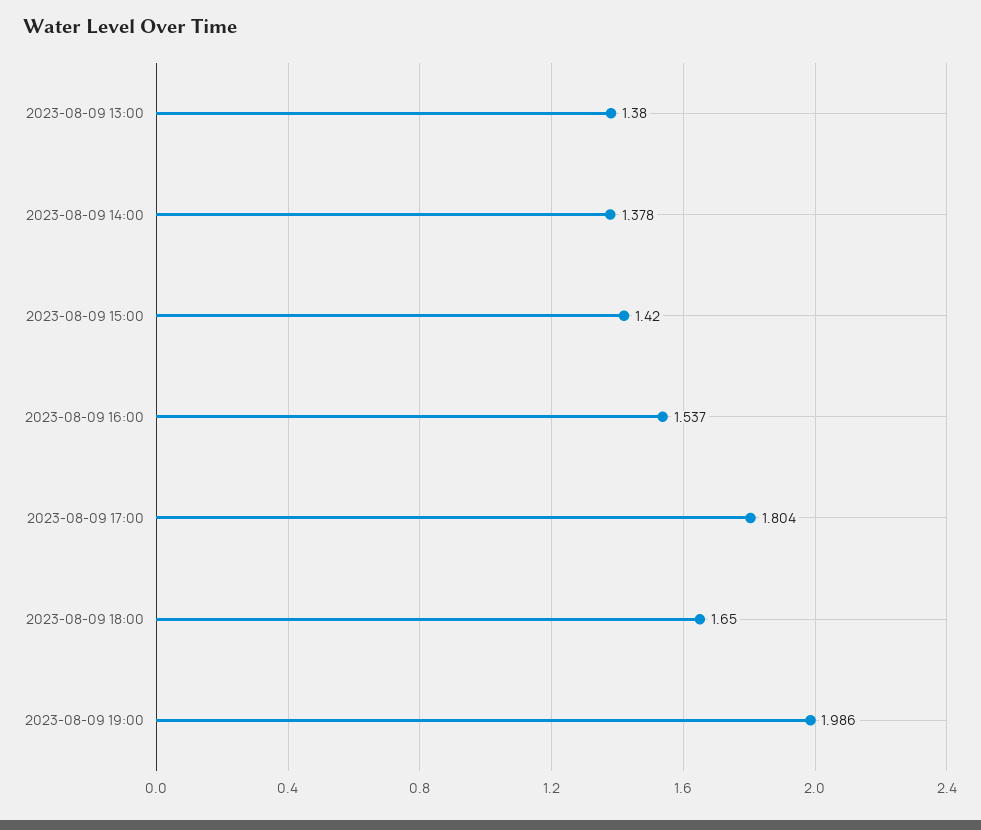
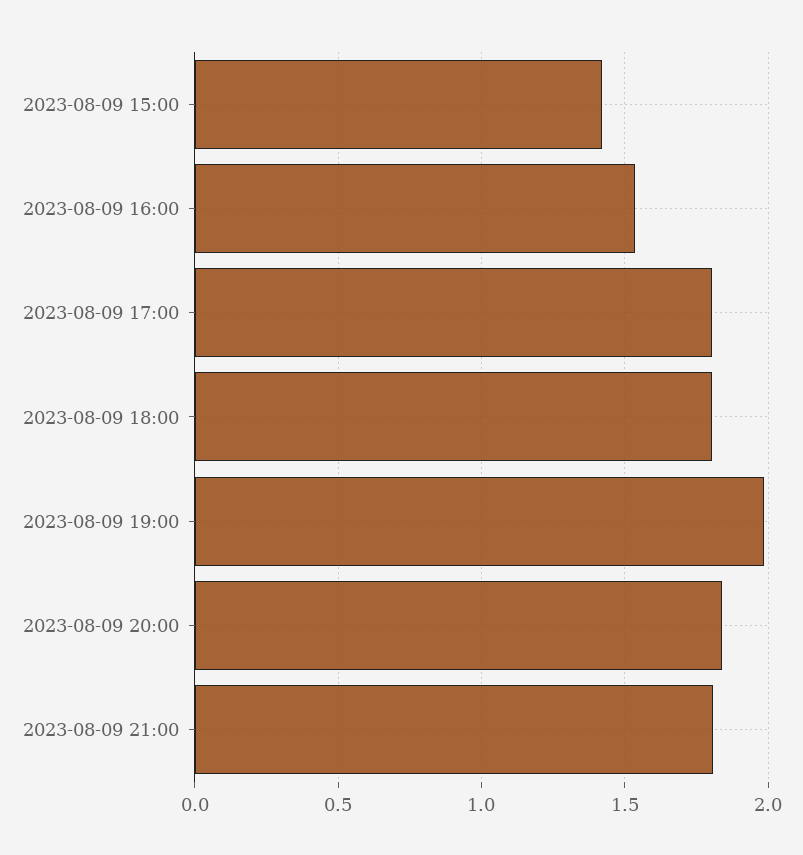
2023-08-09 13:00: 1.38 -> none
2023-08-09 14:00: 1.378 -> none
2023-08-09 18:00: 1.65 -> 1.8
2023-08-09 20:00: none -> 1.85
2023-08-09 21:00: none -> 1.8

